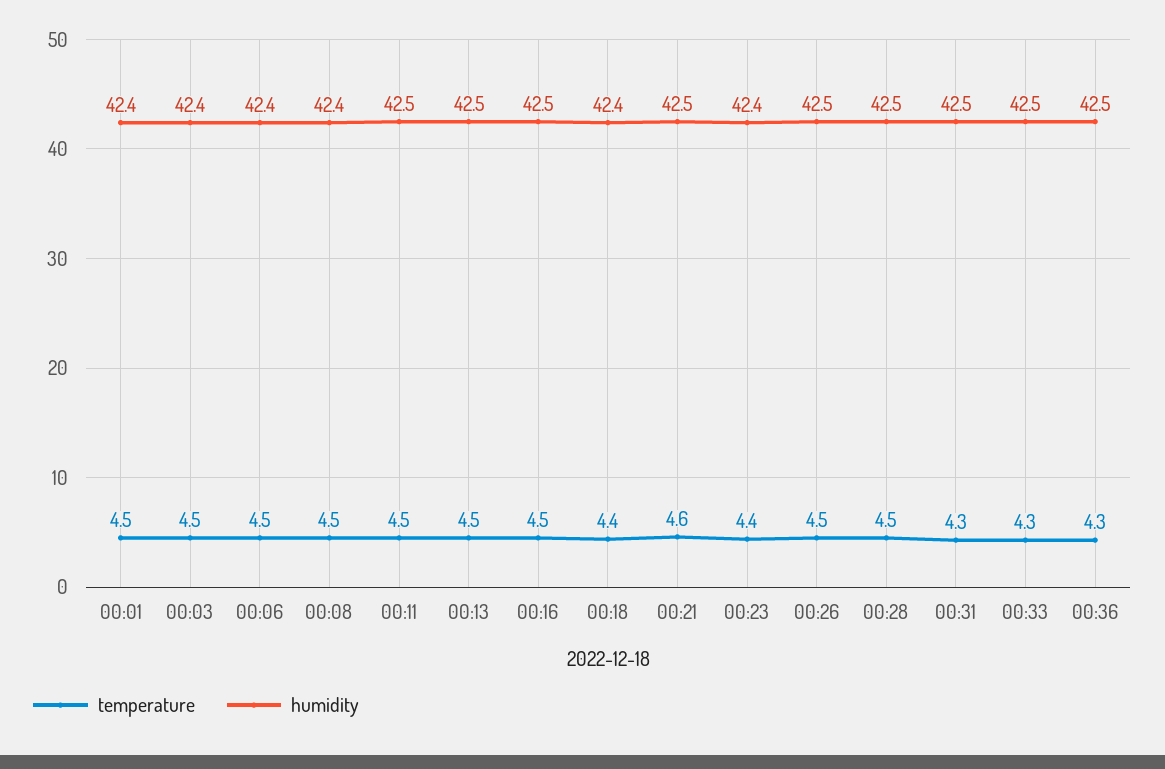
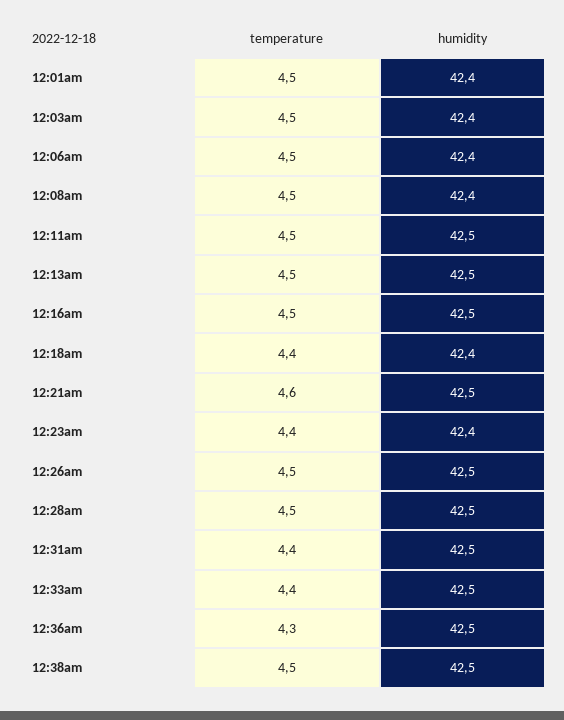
temperature, 00:31: 4.3 -> 4.4
temperature, 00:33: 4.3 -> 4.4
temperature, 12:38am: none -> 4.5
humidity, 12:38am: none -> 42.5

